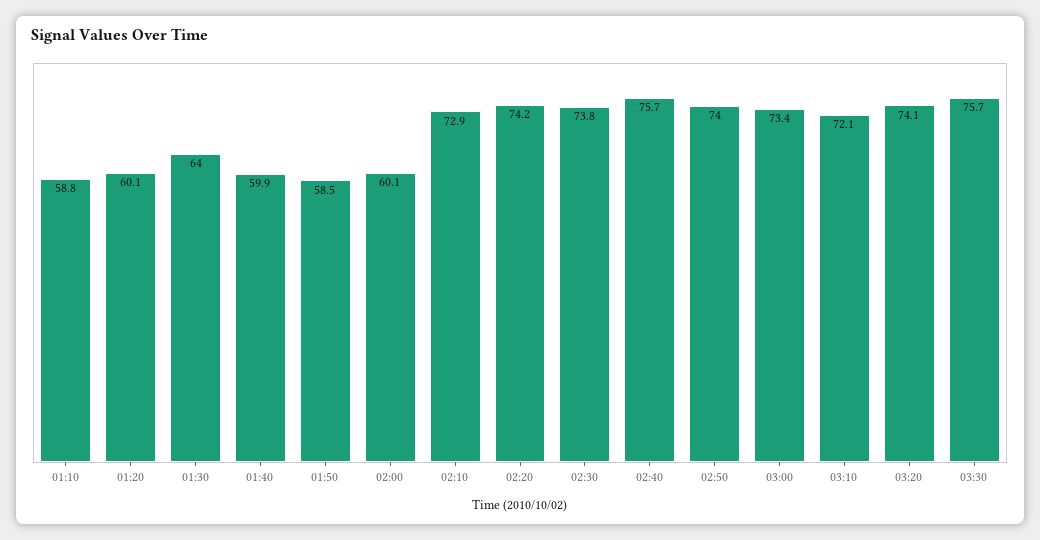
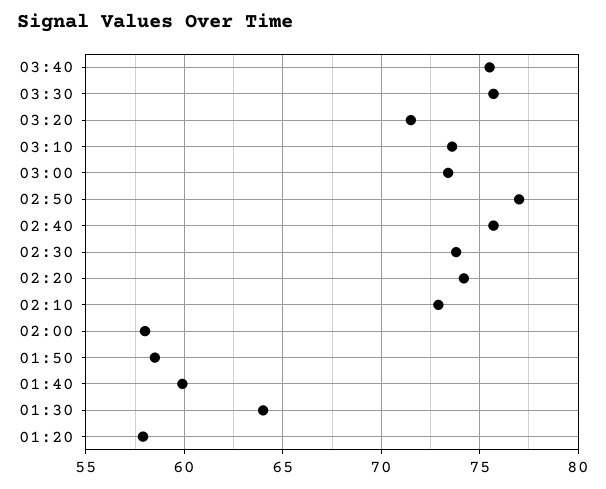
01:10: 58.8 -> none
01:20: 60.1 -> 58
02:00: 60.1 -> 58
02:50: 74 -> 77
03:10: 72.1 -> 73.5
03:20: 74.1 -> 71.5
03:40: none -> 75.5

